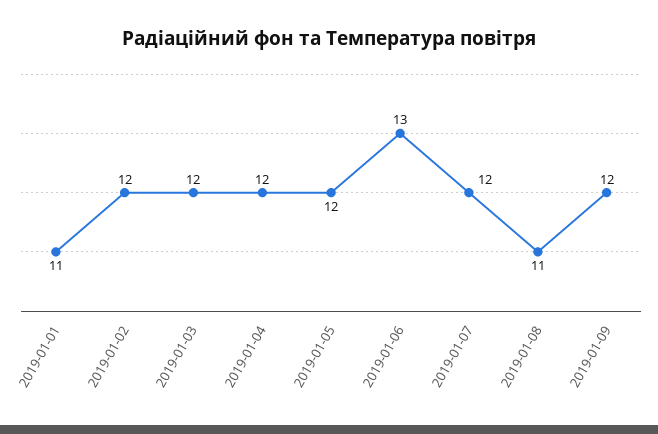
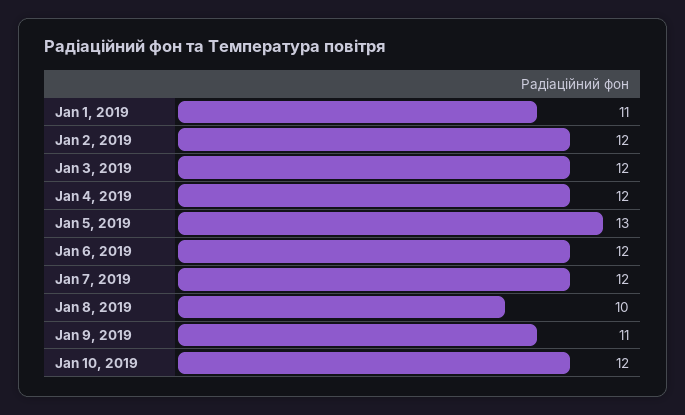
2019-01-05: 12 -> 13
2019-01-06: 13 -> 12
2019-01-08: 11 -> 10
2019-01-09: 12 -> 11
Jan 10, 2019: none -> 12

